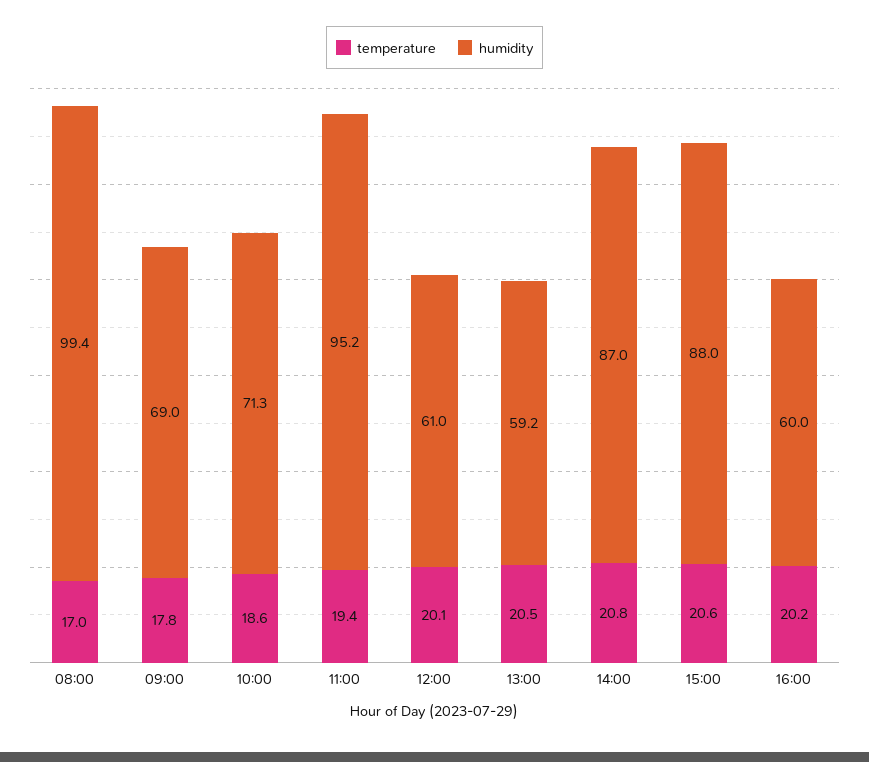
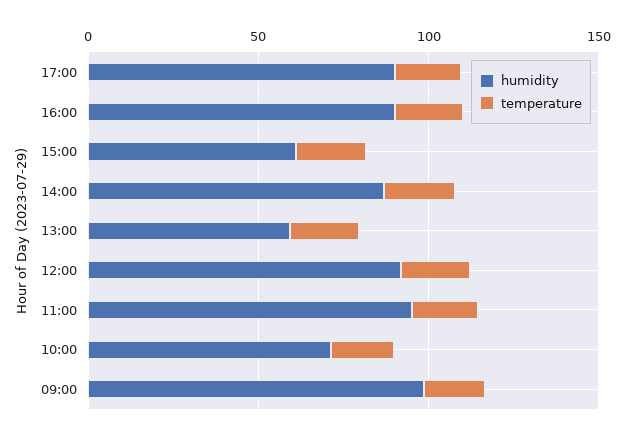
temperature, 08:00: 17 -> none
humidity, 08:00: 99.4 -> none
humidity, 09:00: 69 -> 100
humidity, 12:00: 61 -> 90
humidity, 15:00: 88 -> 60
humidity, 16:00: 60 -> 90
humidity, 17:00: none -> 90
temperature, 17:00: none -> 20

